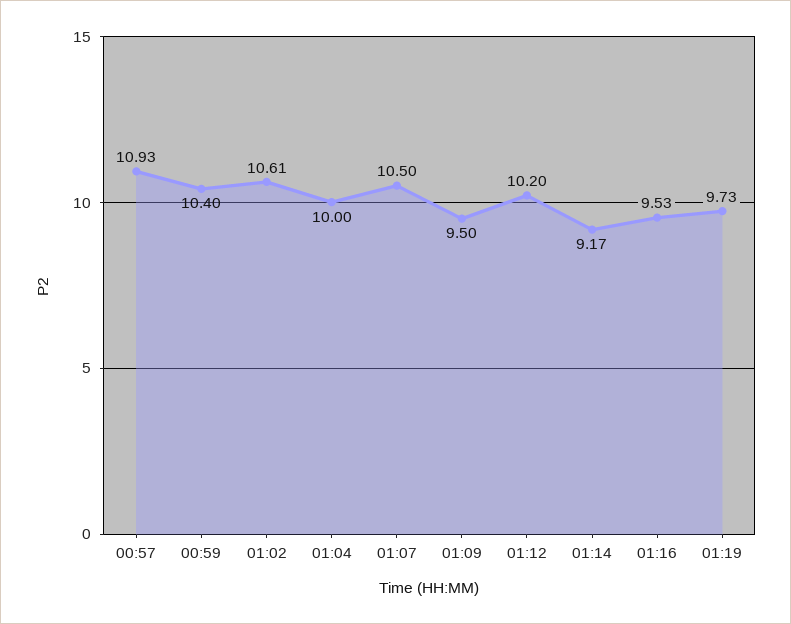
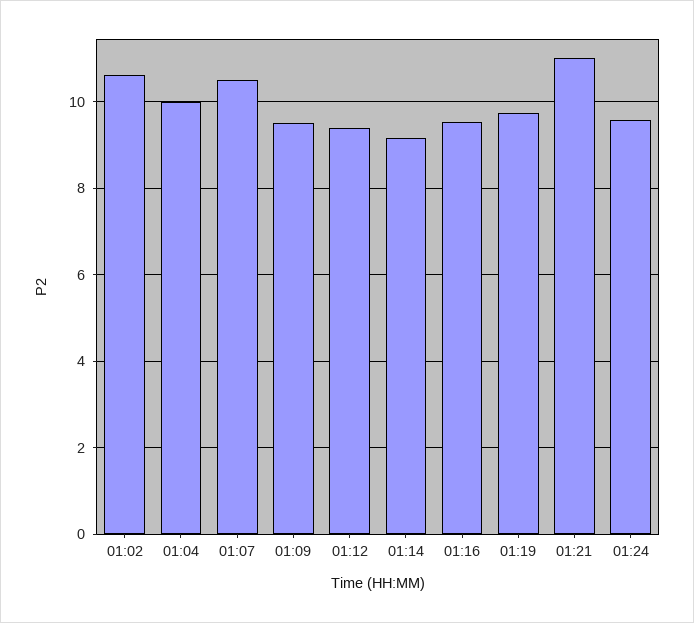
00:57: 10.93 -> none
00:59: 10.4 -> none
01:12: 10.2 -> 9.4
01:21: none -> 11
01:24: none -> 9.6

